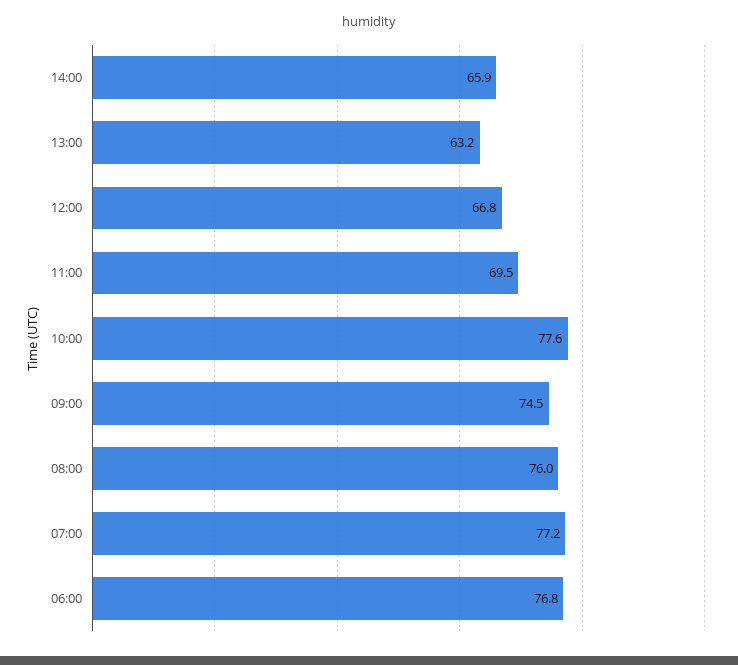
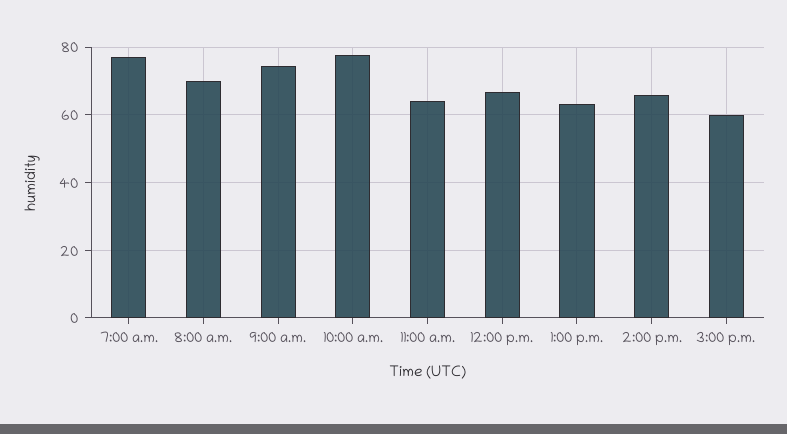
11:00: 69.5 -> 64
08:00: 76 -> 70
06:00: 76.8 -> none
3:00 p.m.: none -> 60

